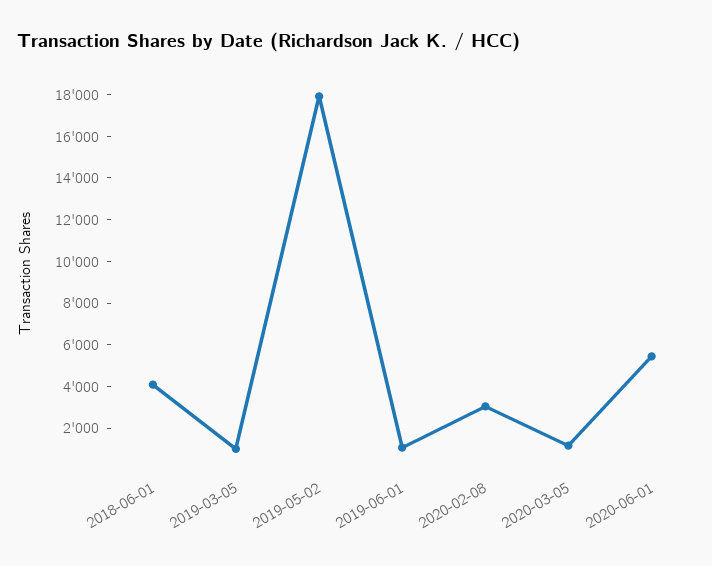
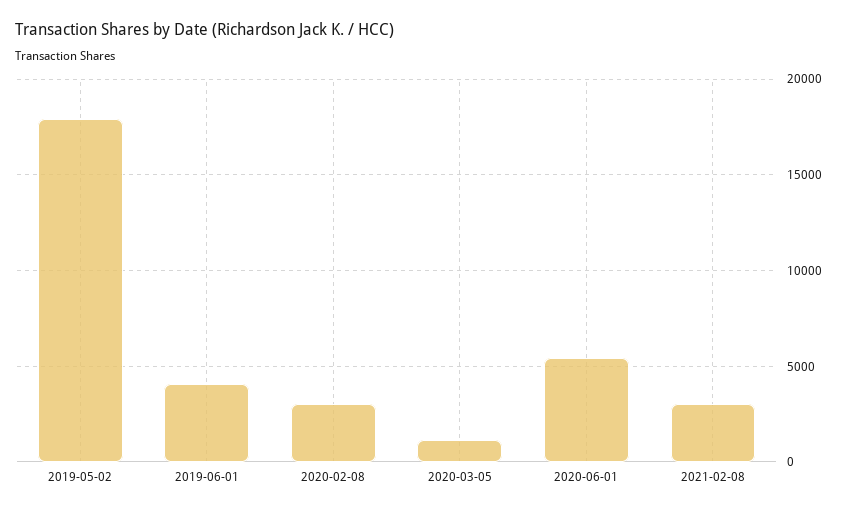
2018-06-01: 4000 -> none
2019-03-05: 1000 -> none
2019-06-01: 1000 -> 4000
2021-02-08: none -> 3000

